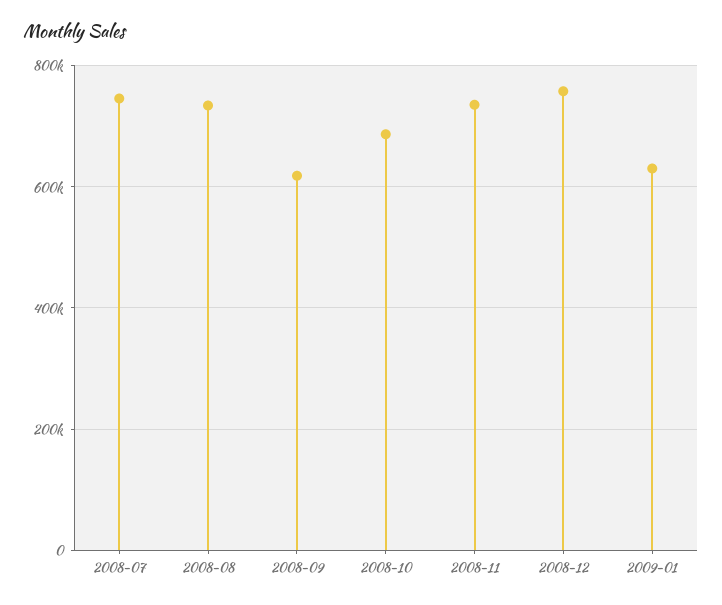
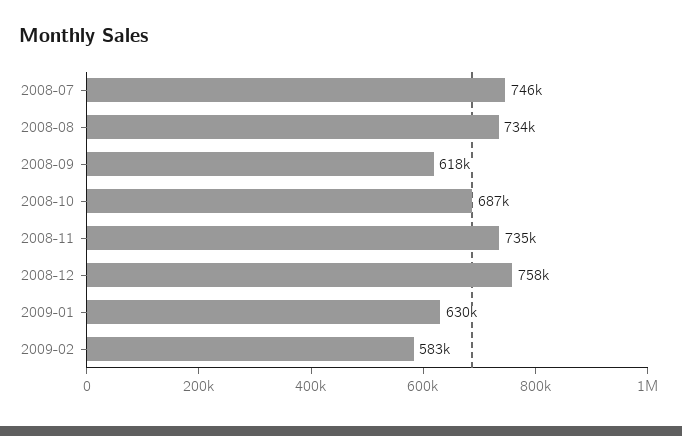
2009-02: none -> 583000

